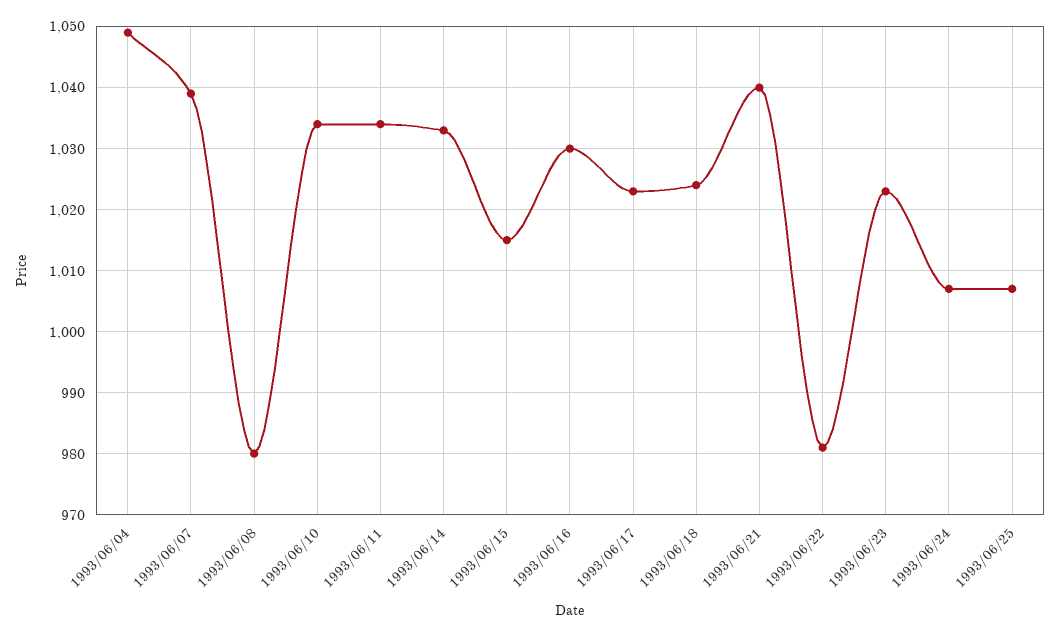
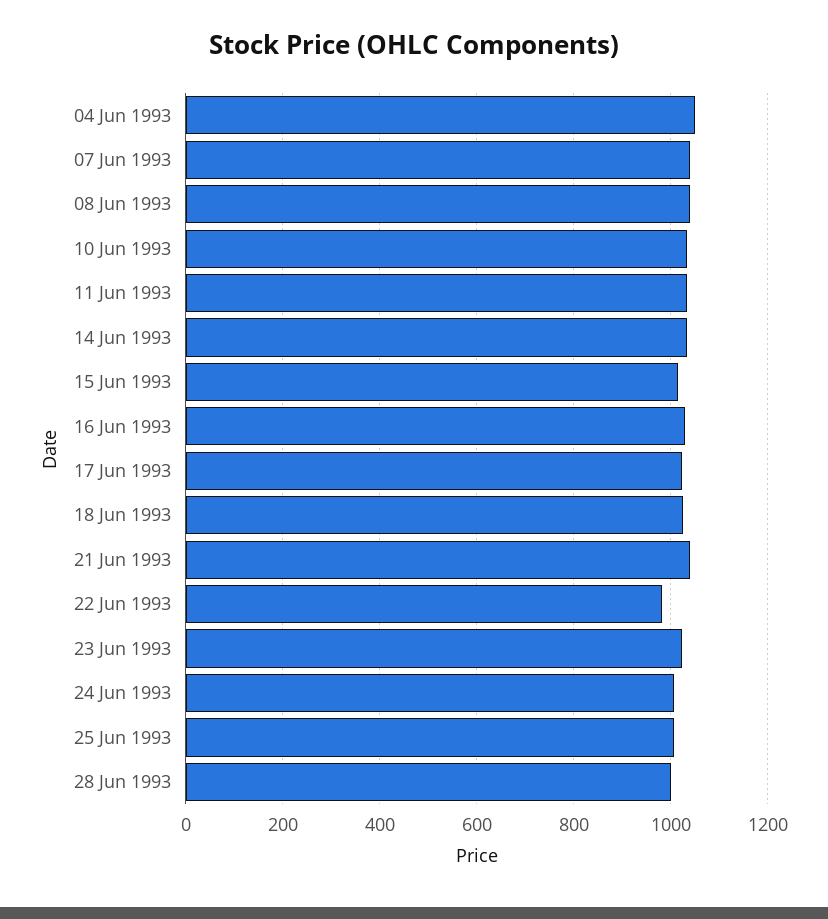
1993/06/08: 980 -> 1040
28 Jun 1993: none -> 1000

